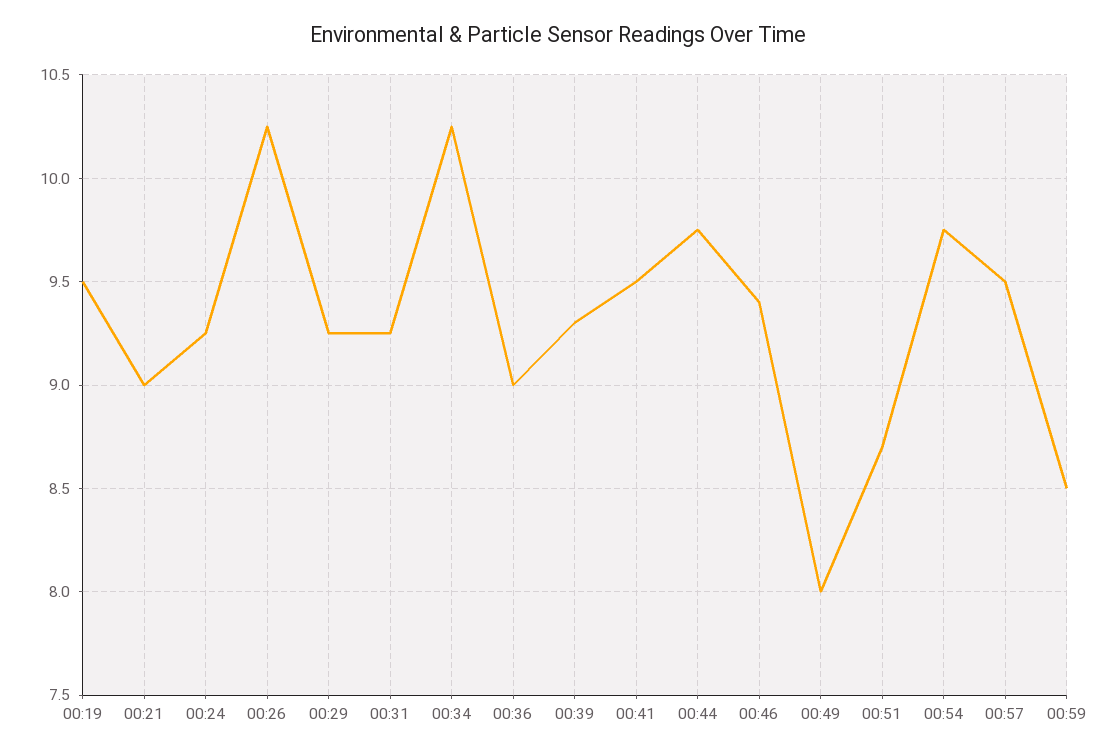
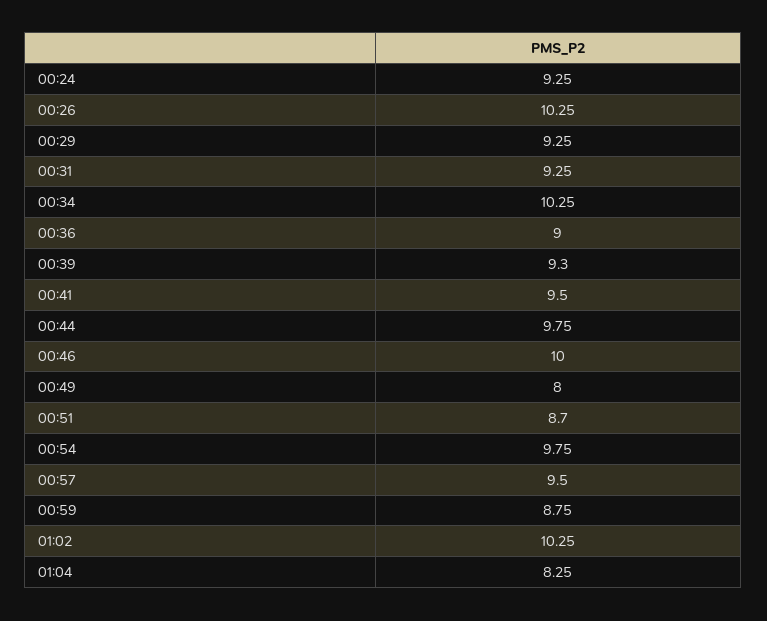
00:19: 9.5 -> none
00:21: 9 -> none
00:46: 9.4 -> 10
00:59: 8.5 -> 8.75
01:02: none -> 10.25
01:04: none -> 8.25

